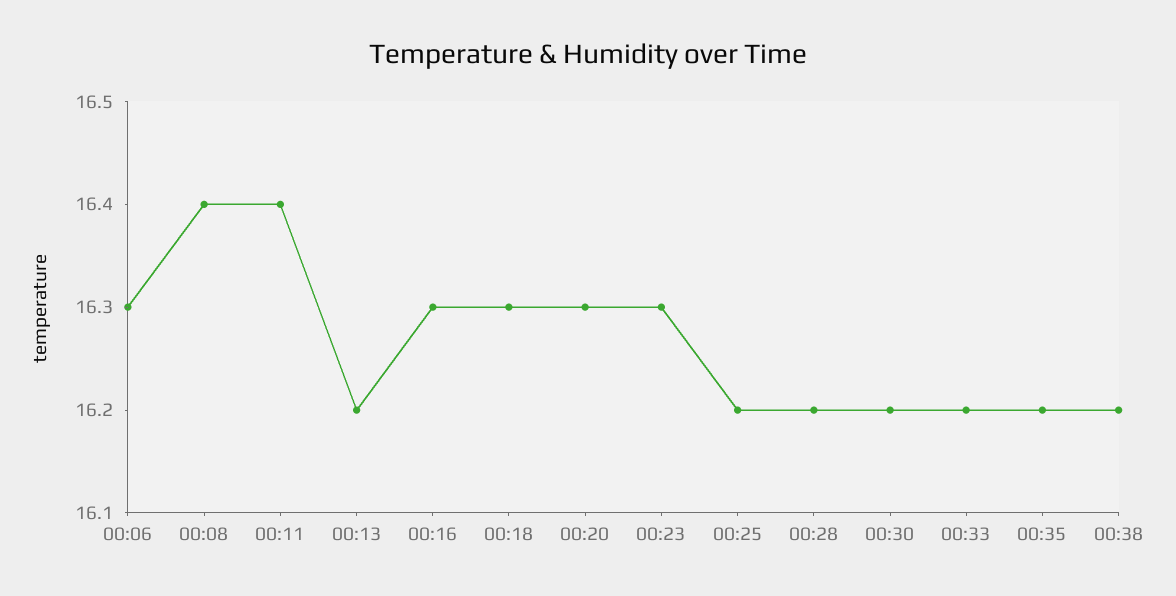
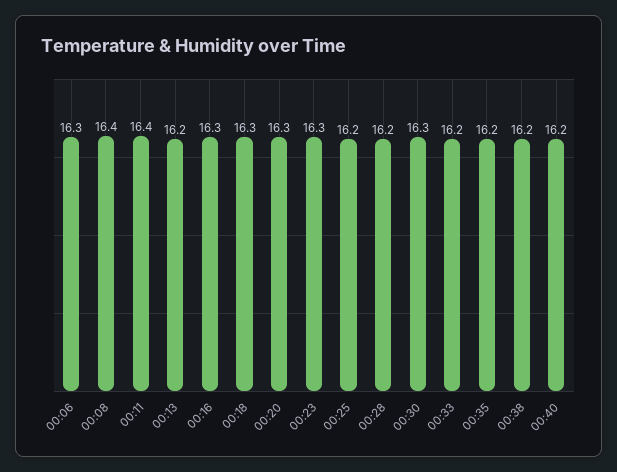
00:30: 16.2 -> 16.3
00:40: none -> 16.2

